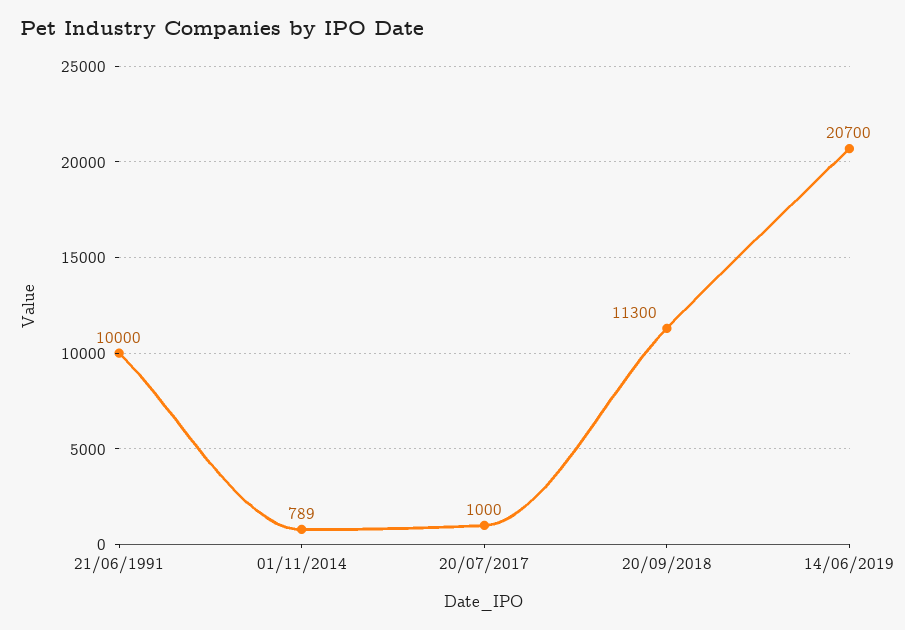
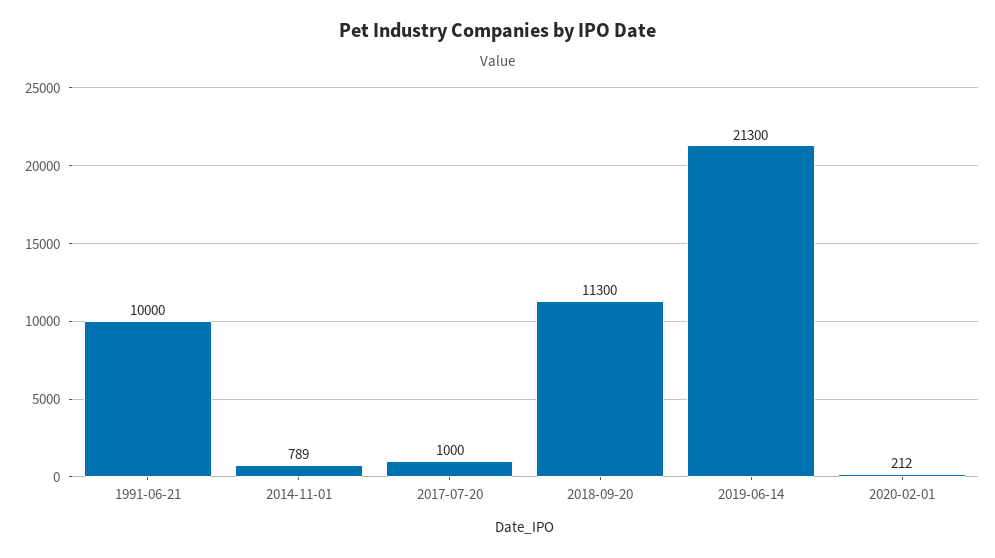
14/06/2019: 20700 -> 21300
2020-02-01: none -> 212

